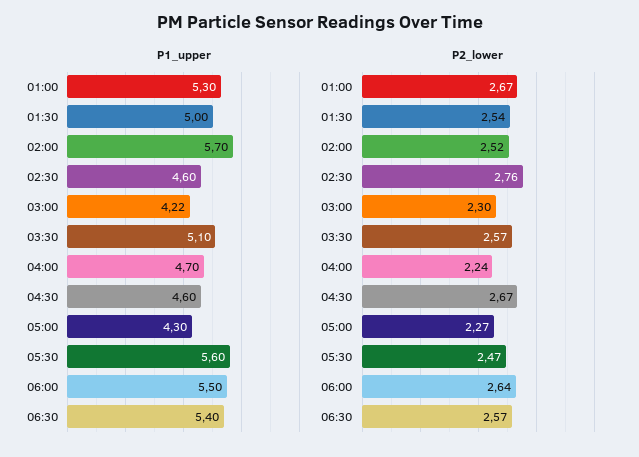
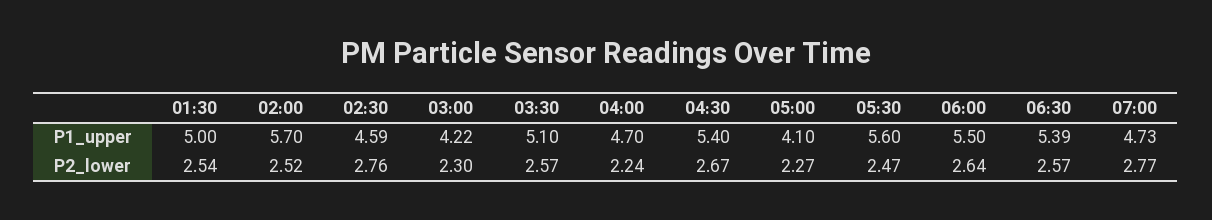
P1_upper, 01:00: 5.3 -> none
P1_upper, 02:30: 4.6 -> 4.59
P1_upper, 04:30: 4.6 -> 5.4
P1_upper, 05:00: 4.3 -> 4.1
P1_upper, 06:30: 5.4 -> 5.39
P2_lower, 01:00: 2.67 -> none
P1_upper, 07:00: none -> 4.73
P2_lower, 07:00: none -> 2.77

